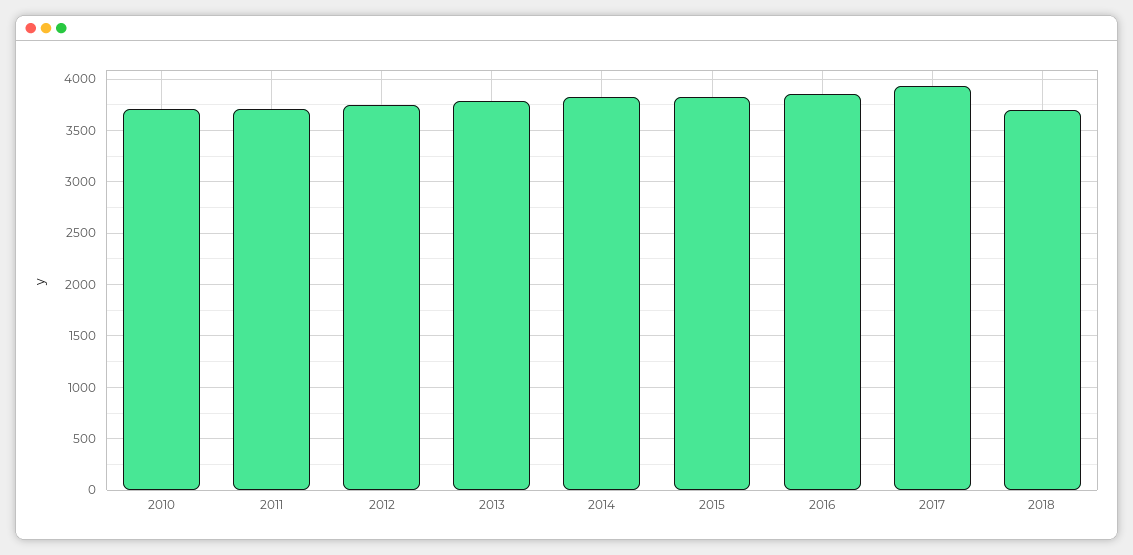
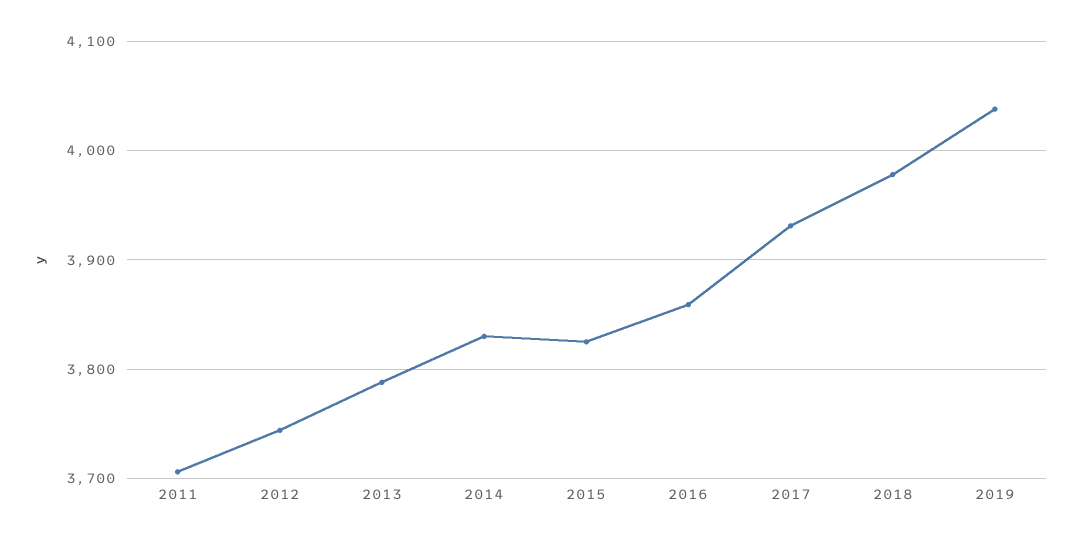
2010: 3700 -> none
2018: 3700 -> 3980
2019: none -> 4040

